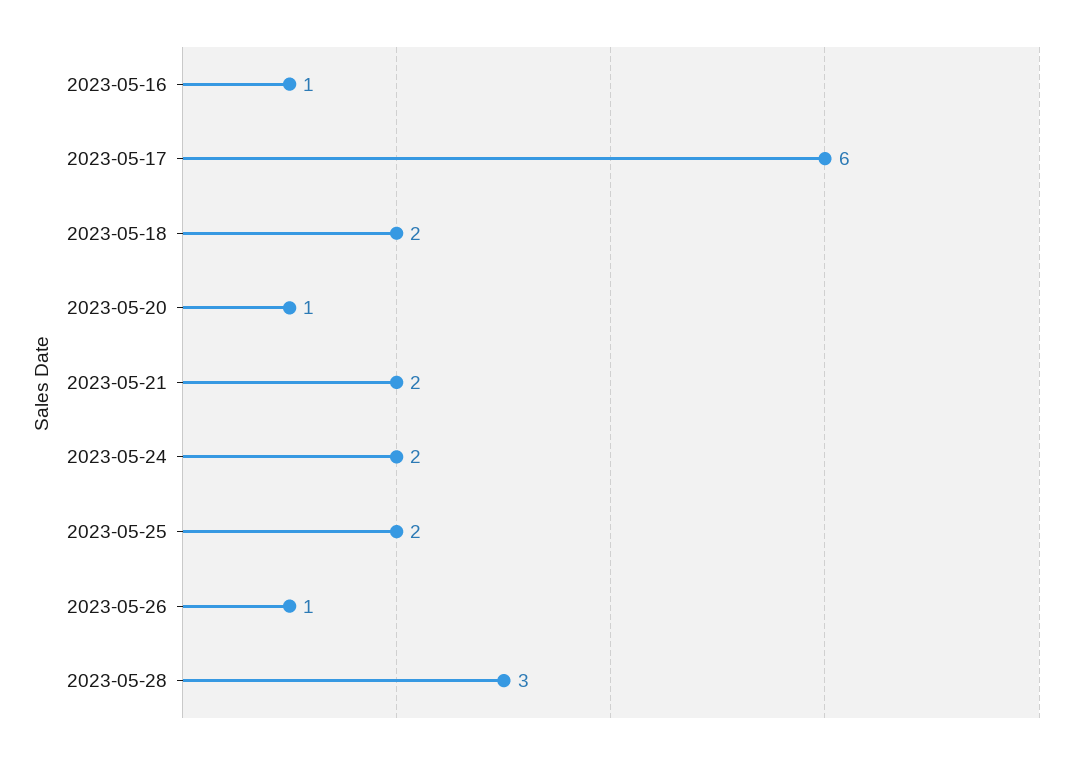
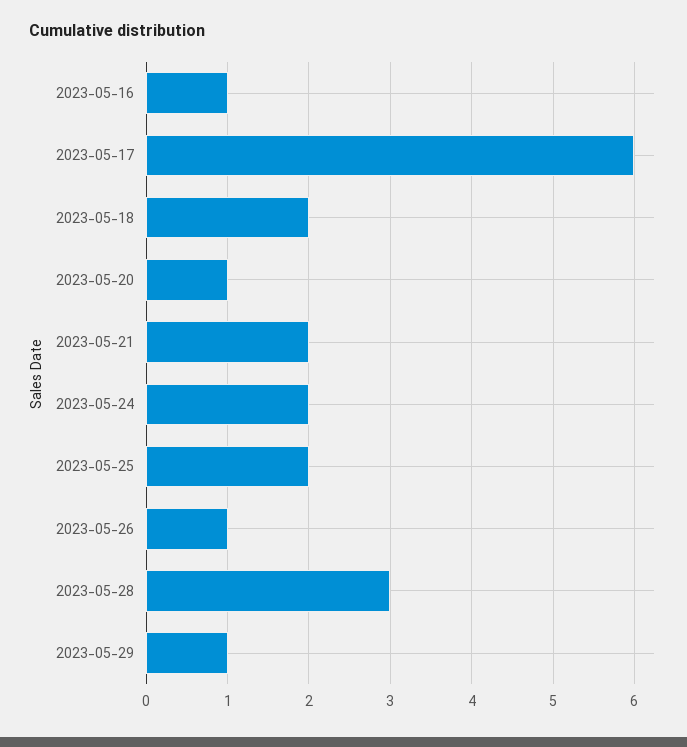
2023-05-29: none -> 1

